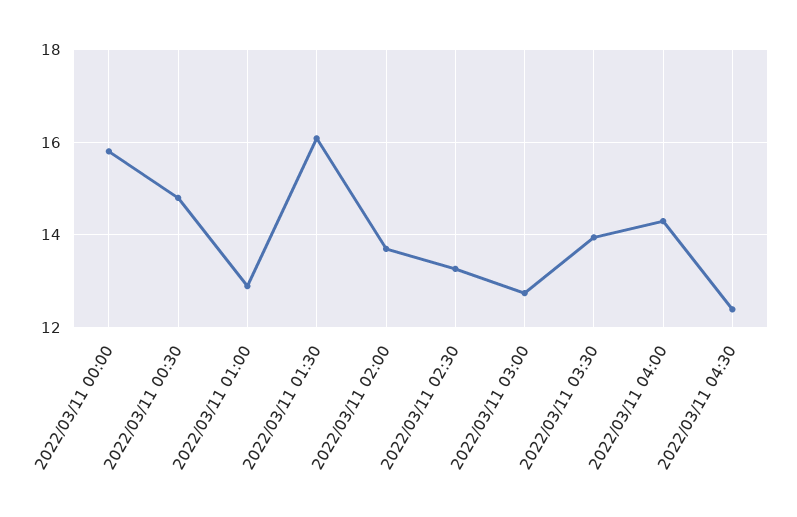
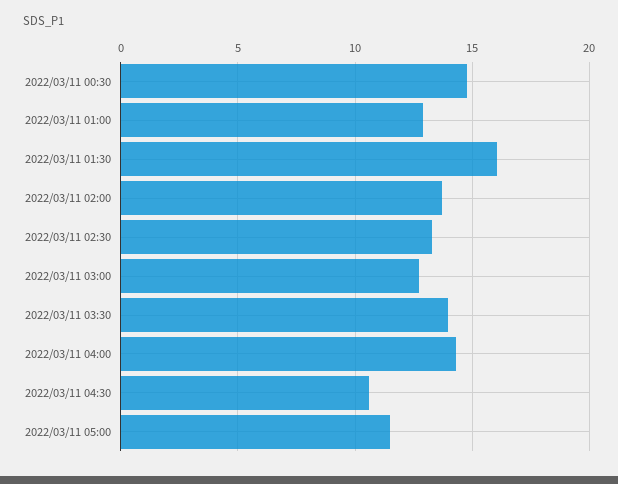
2022/03/11 00:00: 15.8 -> none
2022/03/11 04:30: 12.4 -> 10.5
2022/03/11 05:00: none -> 11.5

